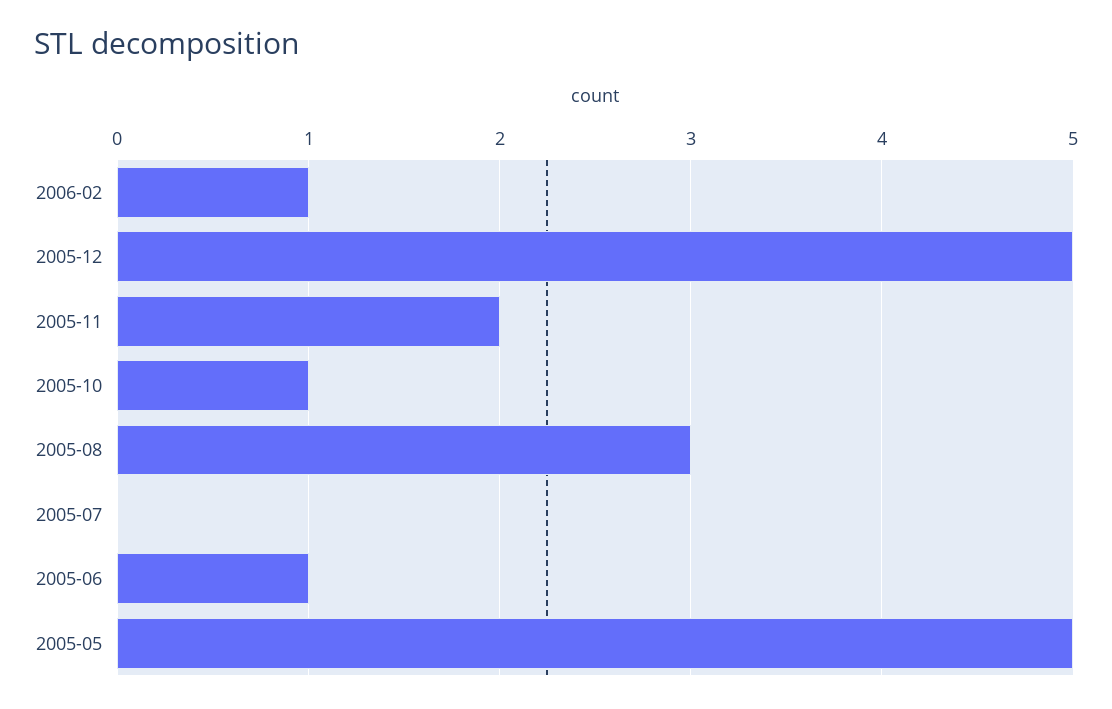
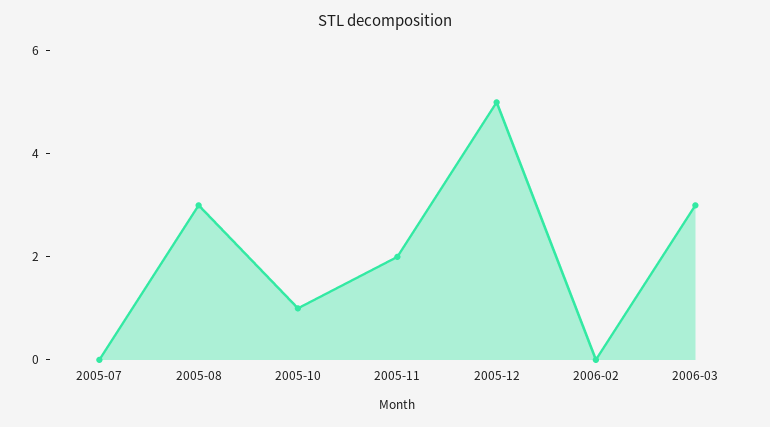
2006-02: 1 -> 0
2005-06: 1 -> none
2005-05: 5 -> none
2006-03: none -> 3

